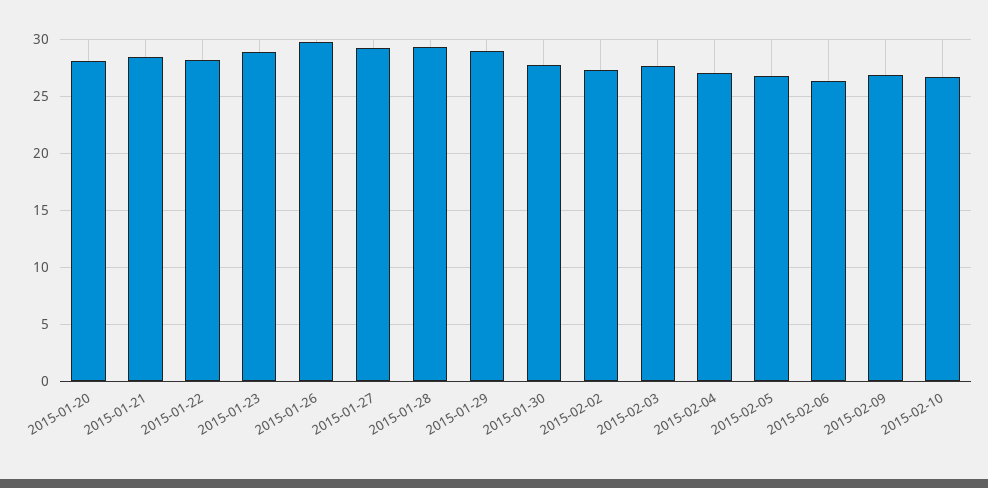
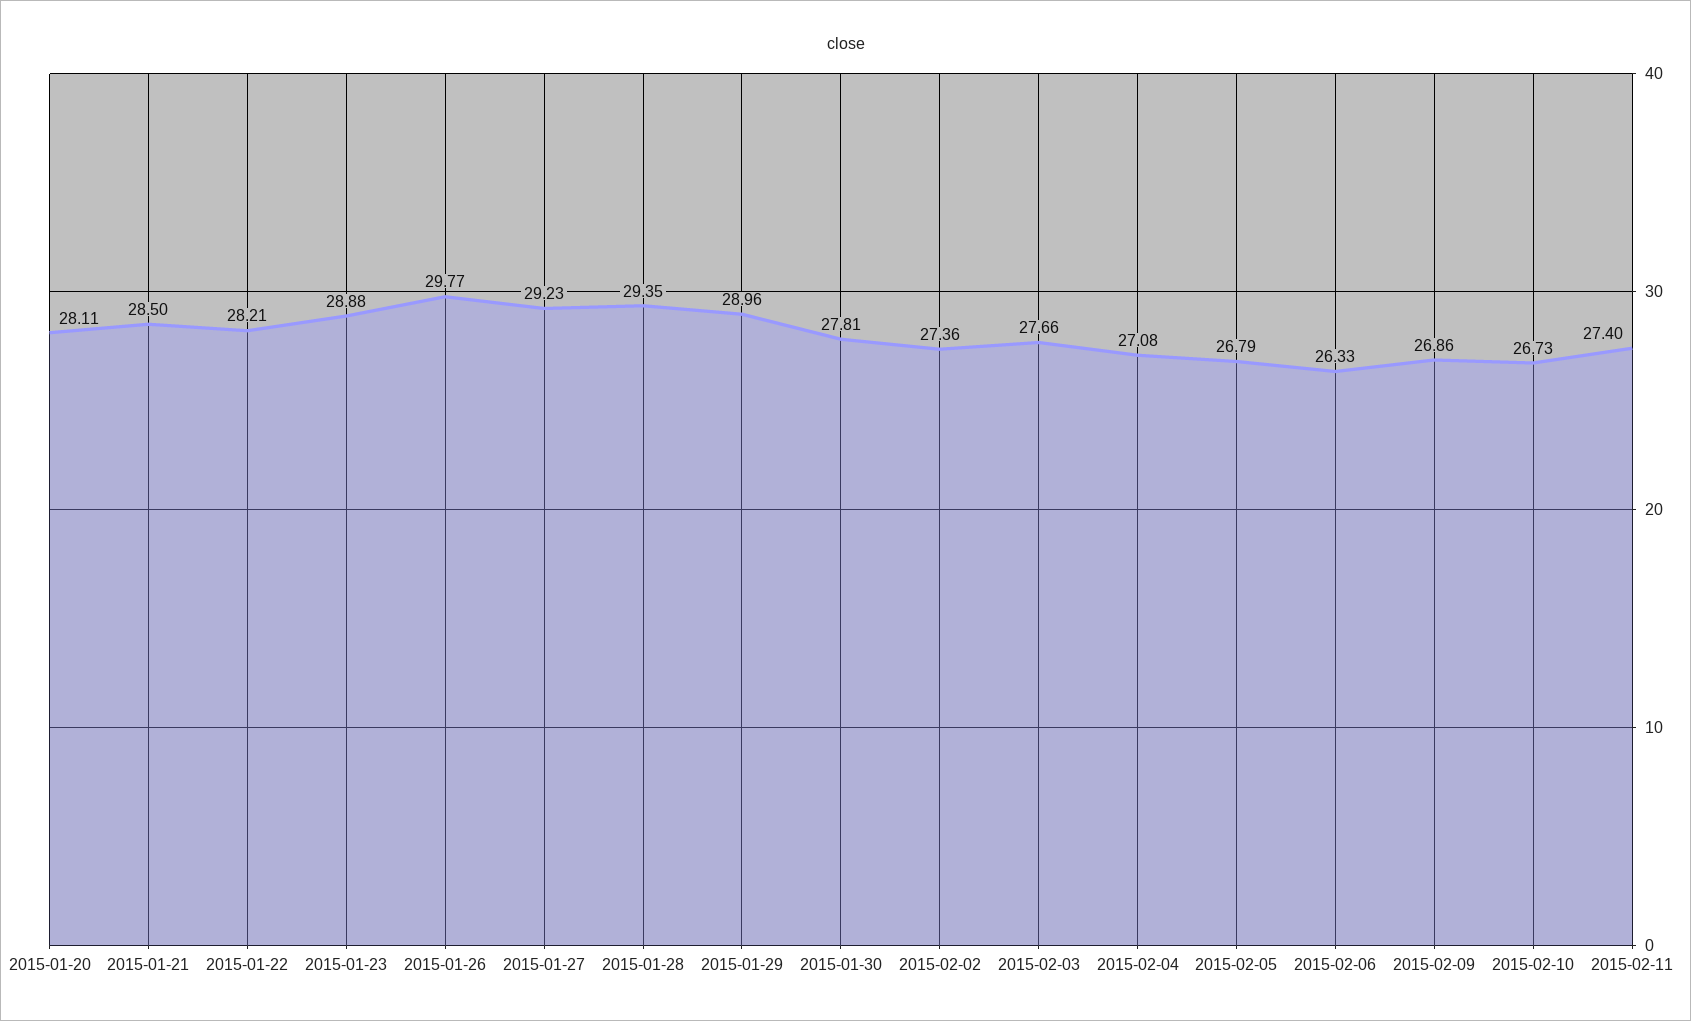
2015-02-11: none -> 27.4

